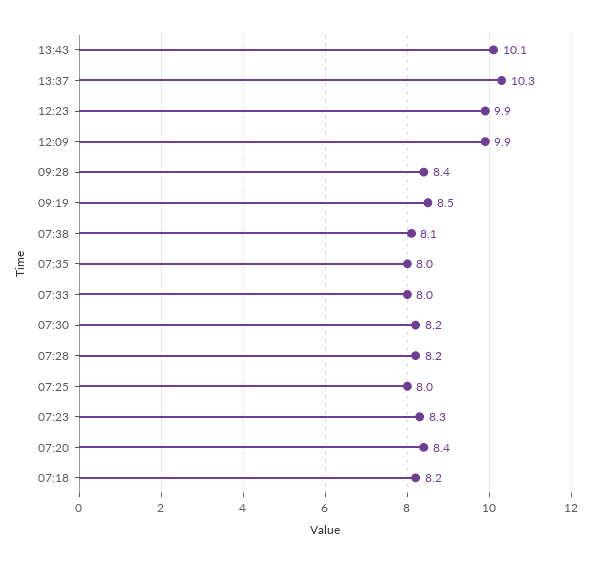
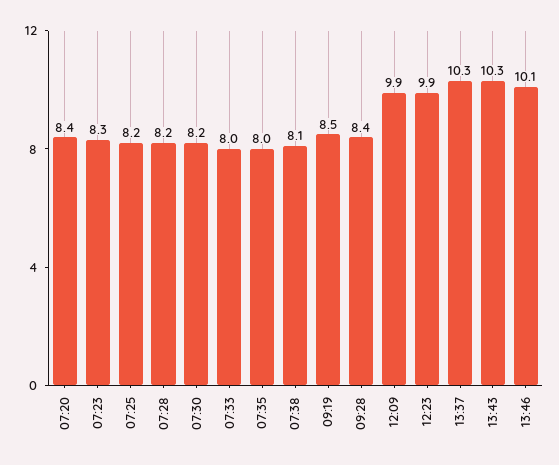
13:43: 10.1 -> 10.3
07:25: 8 -> 8.2
07:18: 8.2 -> none
13:46: none -> 10.1

